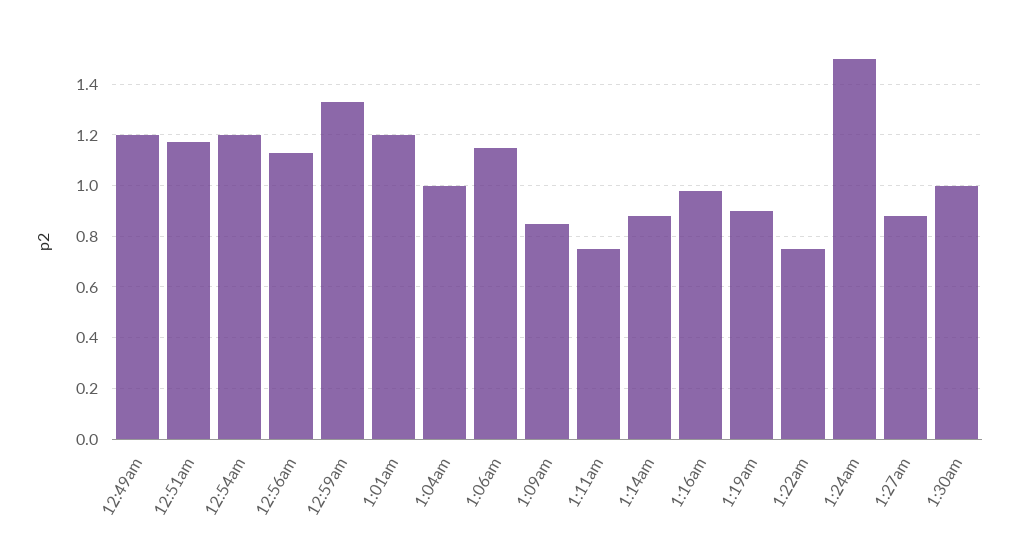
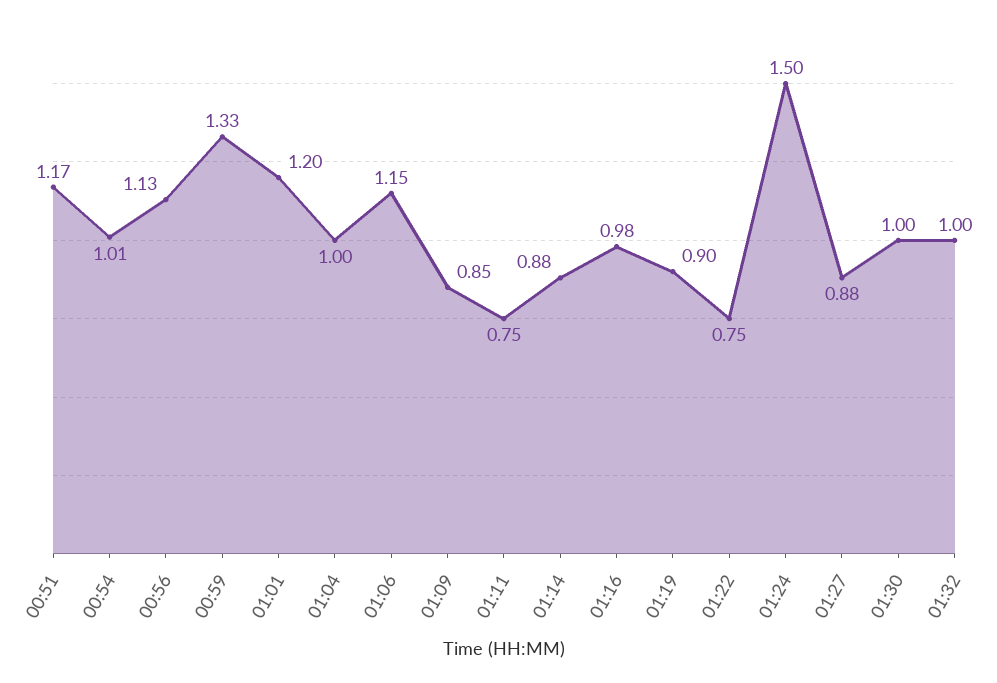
12:49am: 1.2 -> none
12:54am: 1.2 -> 1.01
01:32: none -> 1

